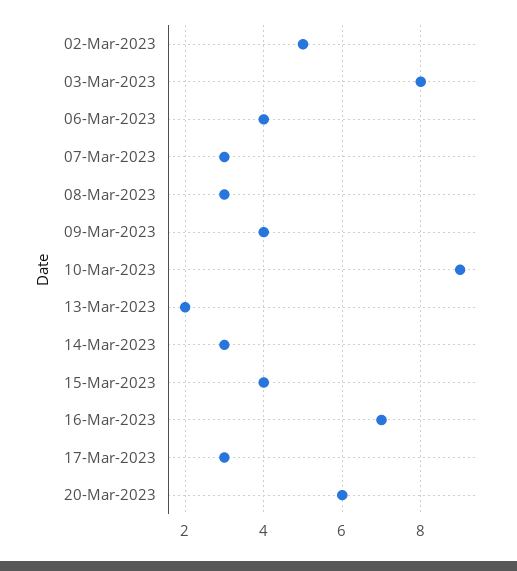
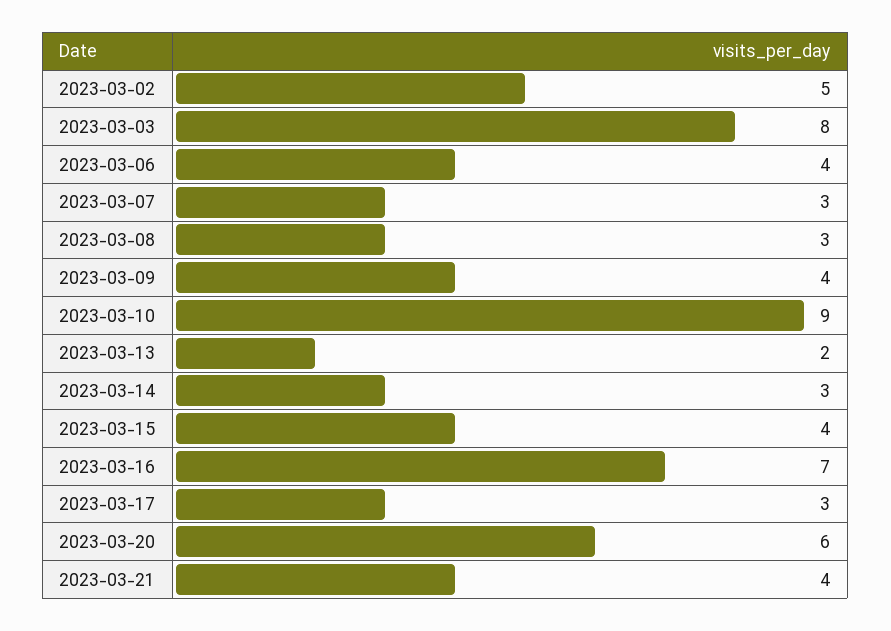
2023-03-21: none -> 4

